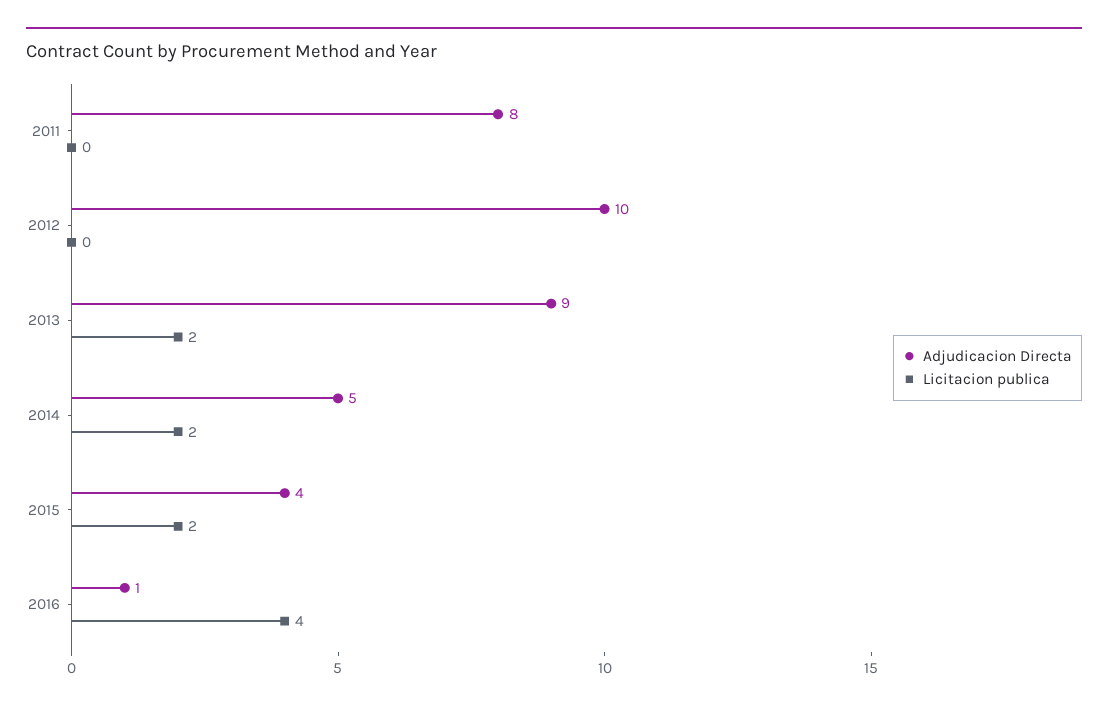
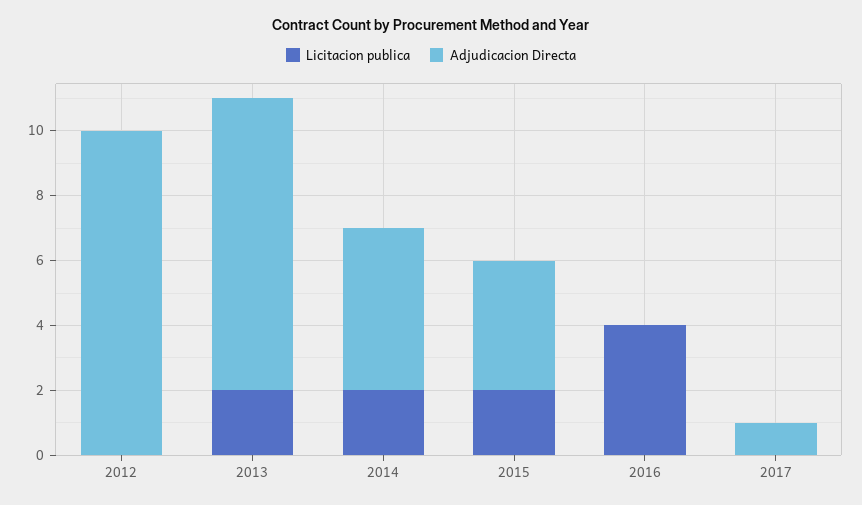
Adjudicacion Directa, 2011: 8 -> none
Licitacion publica, 2011: 0 -> none
Adjudicacion Directa, 2016: 1 -> 0
Licitacion publica, 2017: none -> 0
Adjudicacion Directa, 2017: none -> 1

